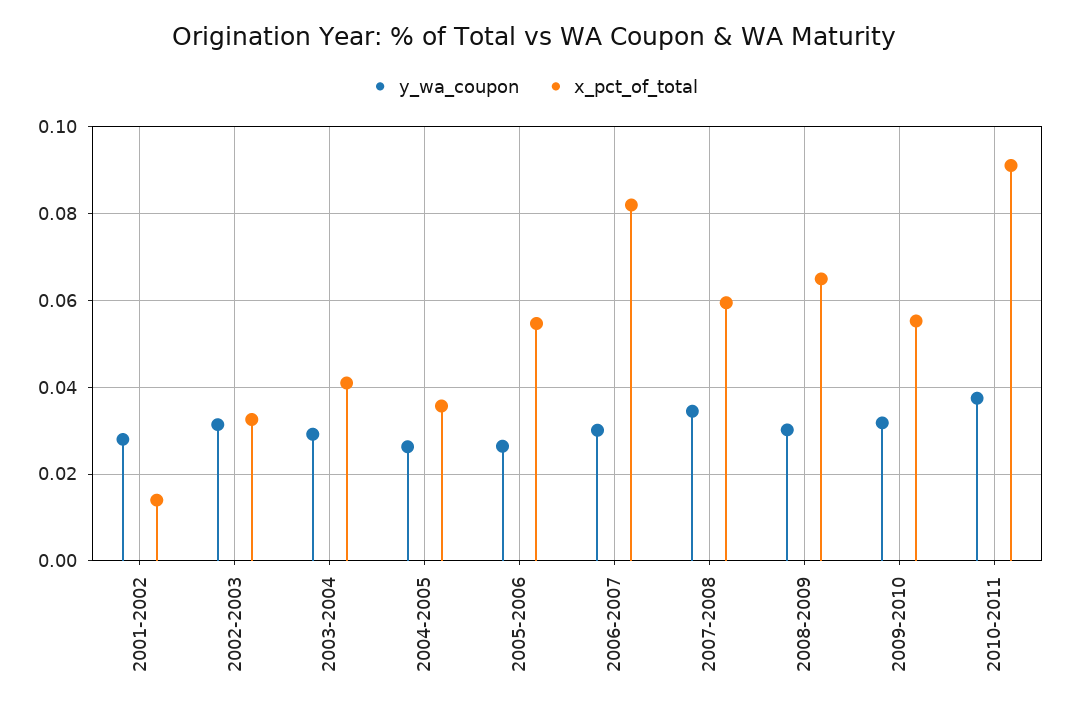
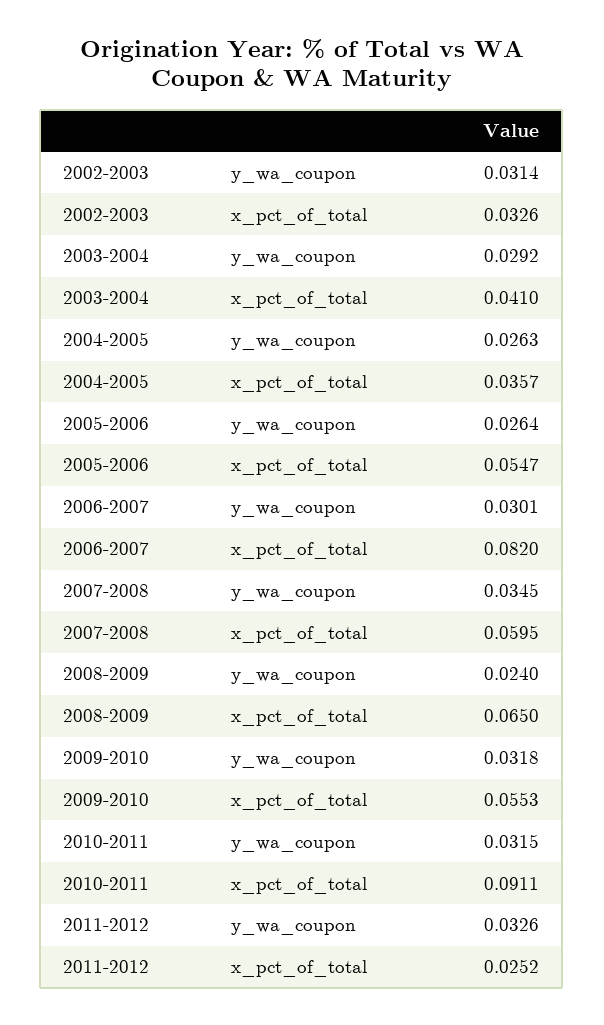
y_wa_coupon, 2001-2002: 0.028 -> none
x_pct_of_total, 2001-2002: 0.014 -> none
y_wa_coupon, 2008-2009: 0.03 -> 0.024
y_wa_coupon, 2010-2011: 0.038 -> 0.0315
y_wa_coupon, 2011-2012: none -> 0.0326
x_pct_of_total, 2011-2012: none -> 0.0252

